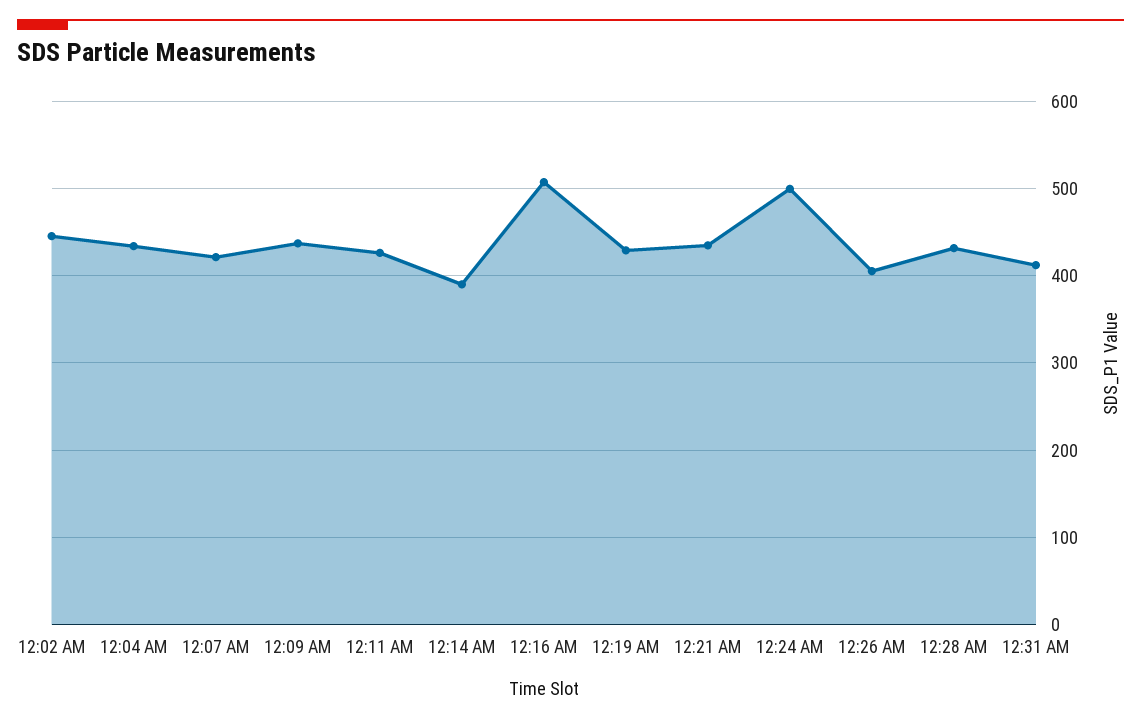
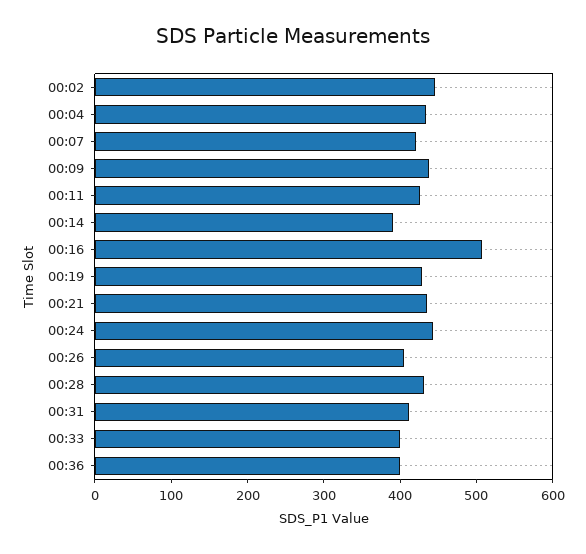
12:24 AM: 500 -> 440
00:33: none -> 400
00:36: none -> 400

